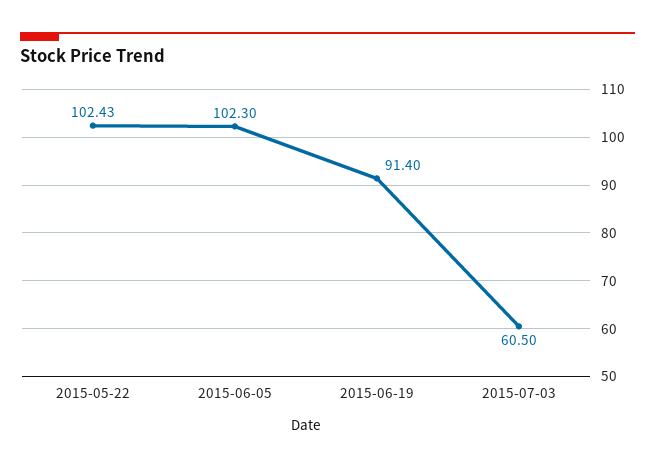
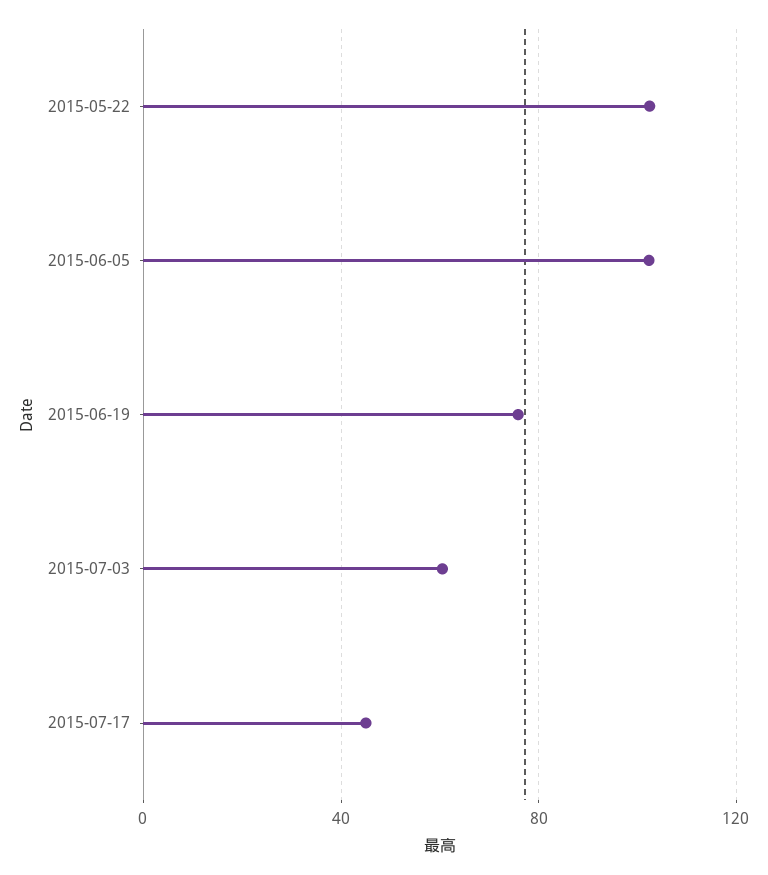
2015-06-19: 91.4 -> 75
2015-07-17: none -> 45

